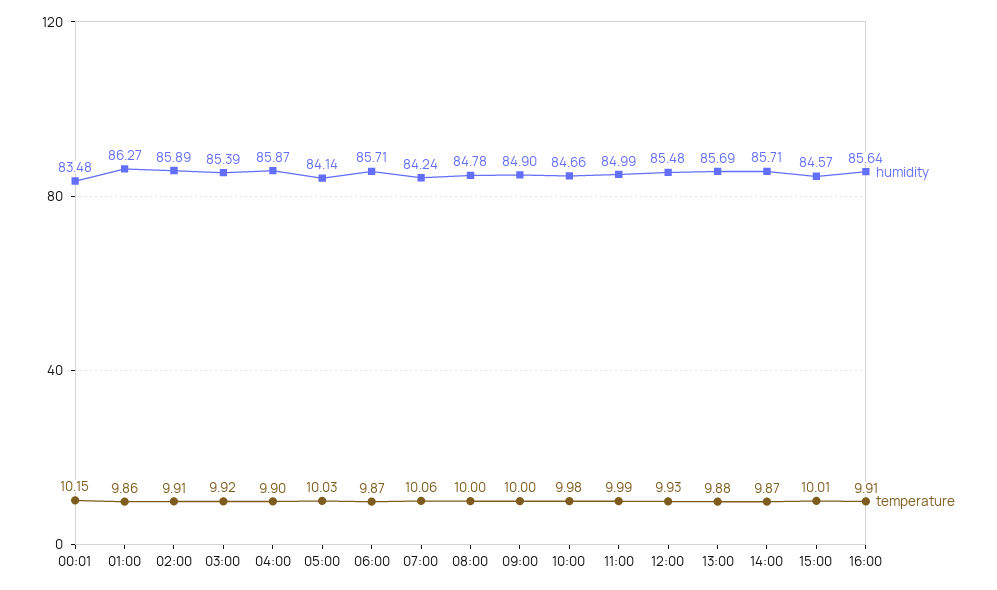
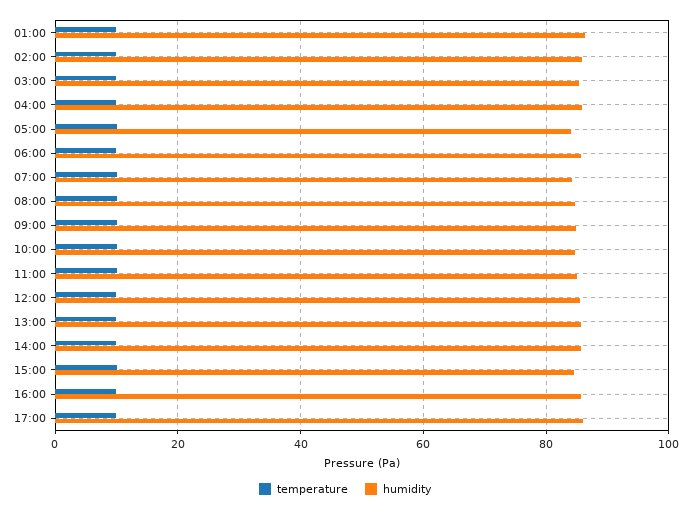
humidity, 00:01: 83.48 -> none
temperature, 00:01: 10.15 -> none
temperature, 17:00: none -> 10
humidity, 17:00: none -> 86

